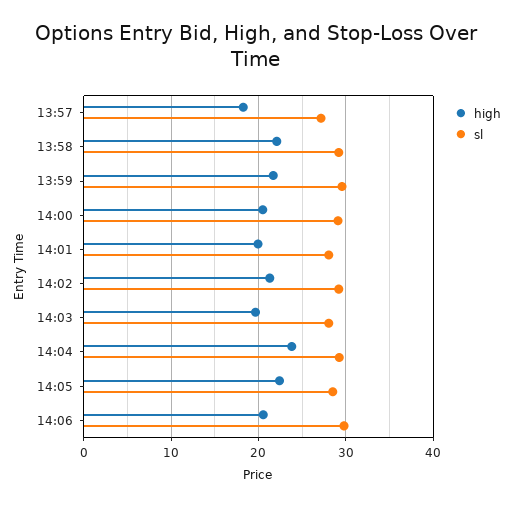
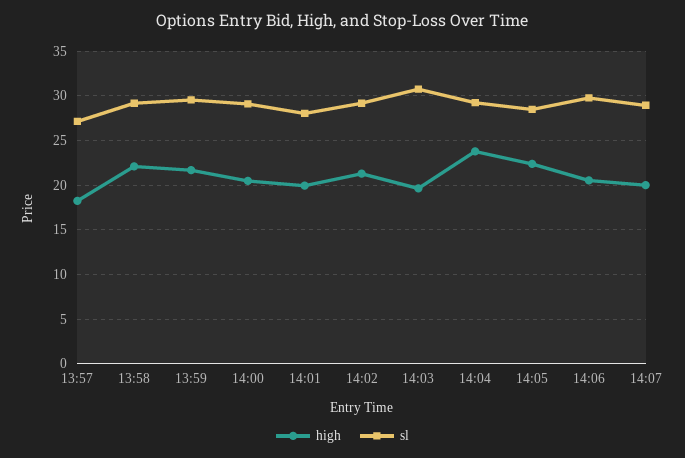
sl, 14:03: 28 -> 31
high, 14:07: none -> 20
sl, 14:07: none -> 29

